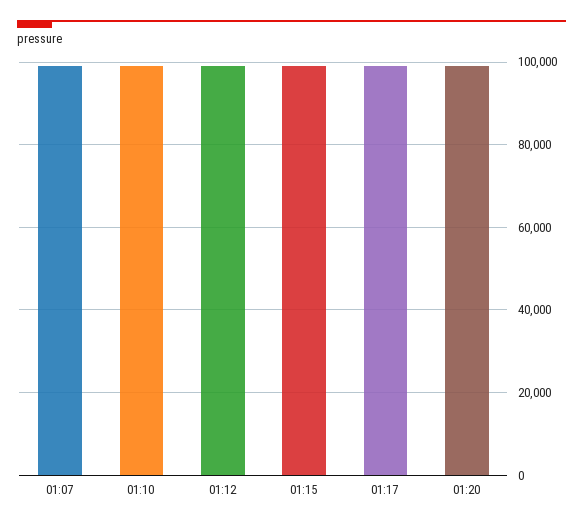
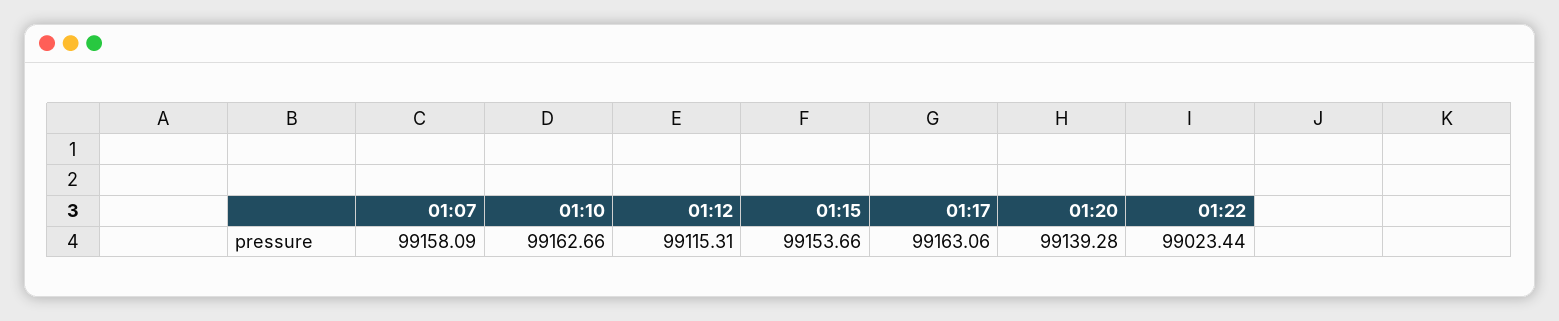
01:22: none -> 99023.44

